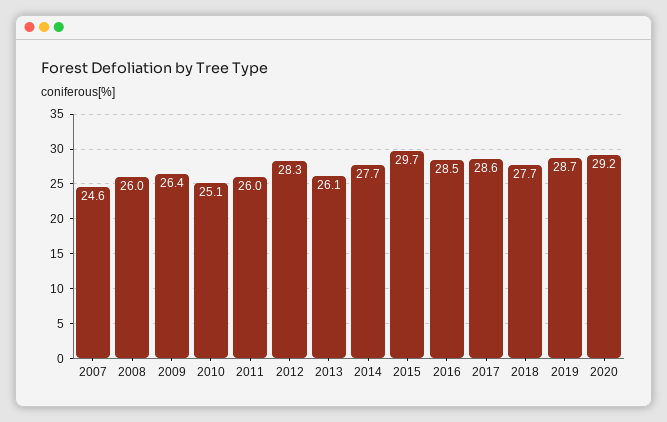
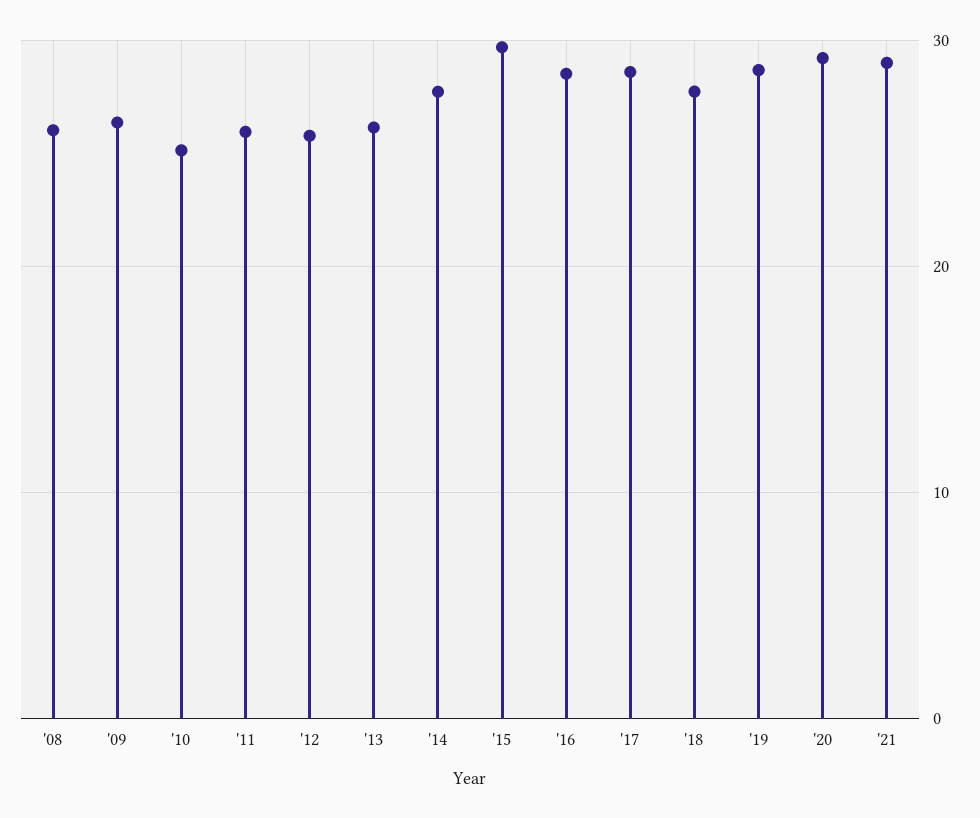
2007: 24.6 -> none
2012: 28.3 -> 26
'21: none -> 29

